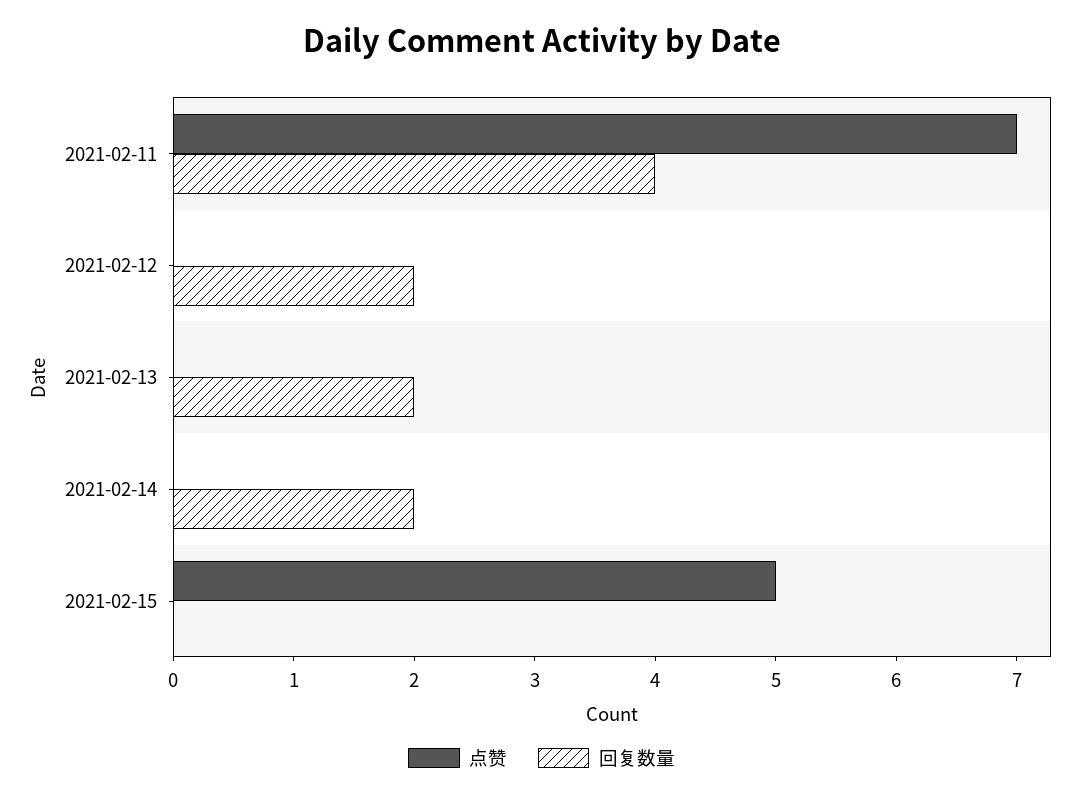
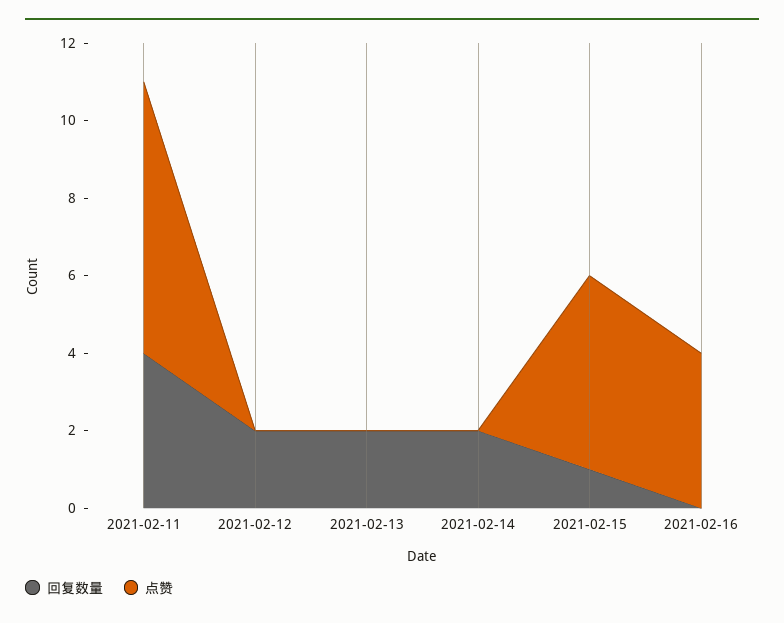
回复数量, 2021-02-15: 0 -> 1
回复数量, 2021-02-16: none -> 0
点赞, 2021-02-16: none -> 4

